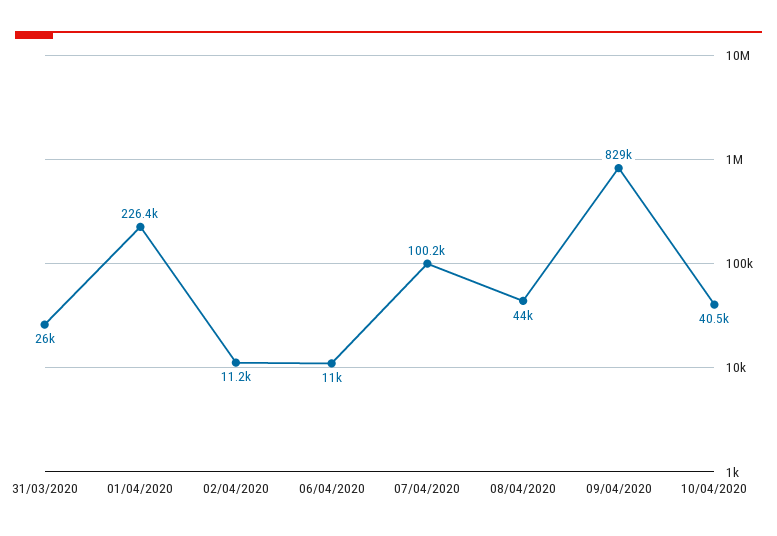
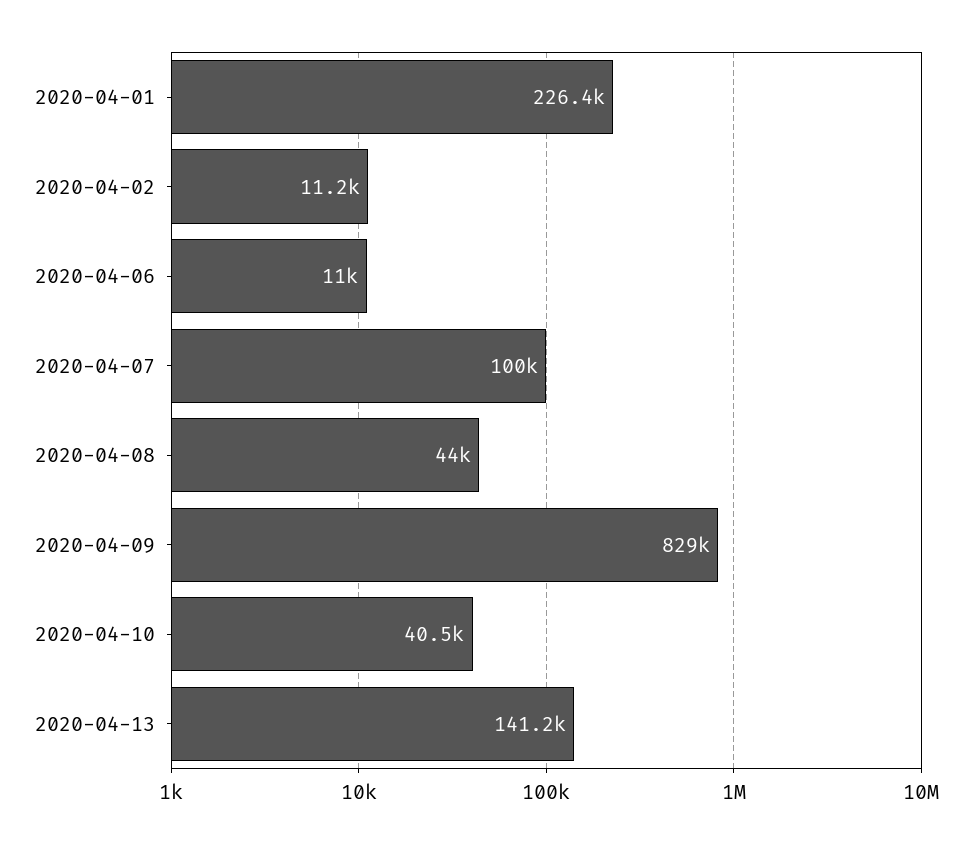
31/03/2020: 26000 -> none
07/04/2020: 100200 -> 100000
2020-04-13: none -> 141200

